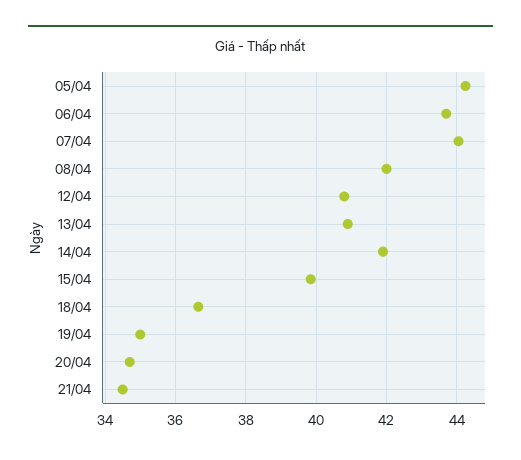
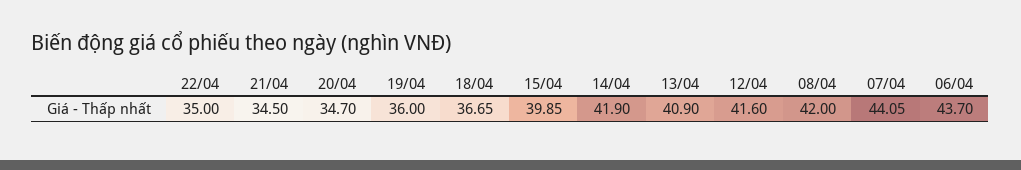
05/04: 44.2 -> none
12/04: 40.8 -> 41.6
19/04: 35 -> 36
22/04: none -> 35

